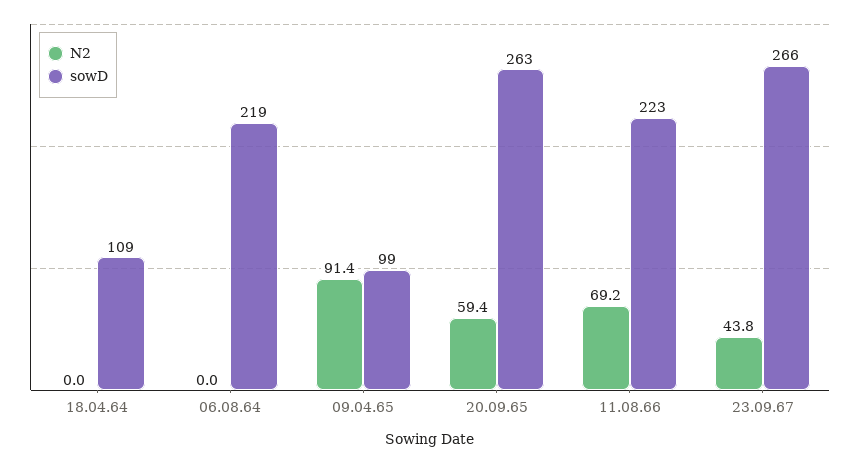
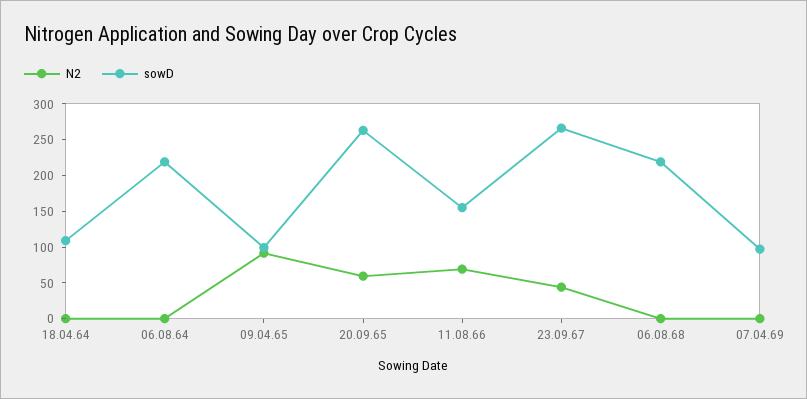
sowD, 11.08.66: 223 -> 150
N2, 06.08.68: none -> 0
sowD, 06.08.68: none -> 225
N2, 07.04.69: none -> 0
sowD, 07.04.69: none -> 100

